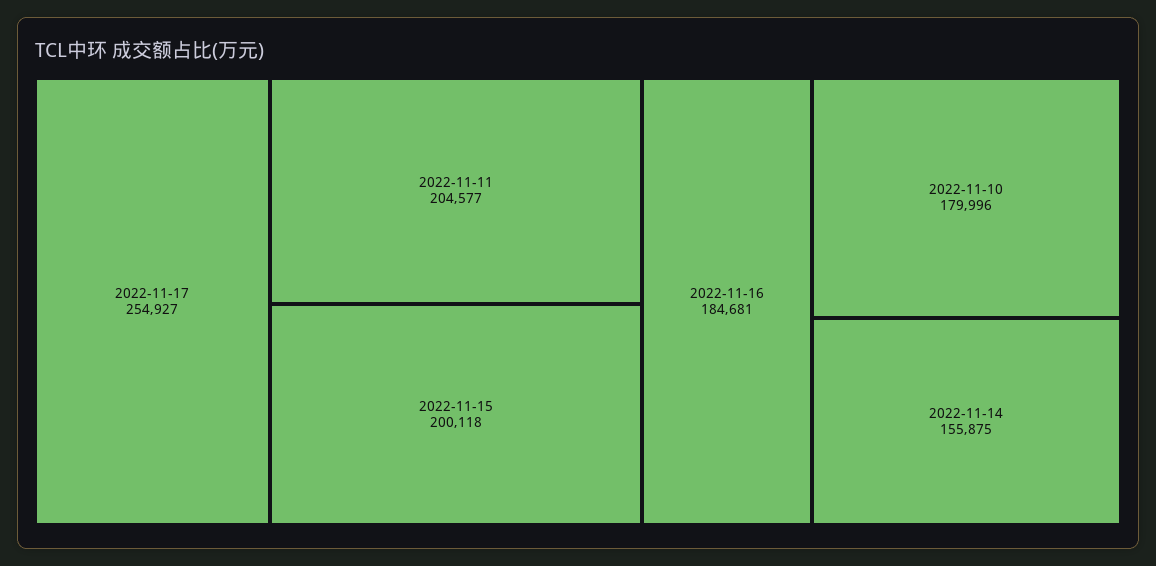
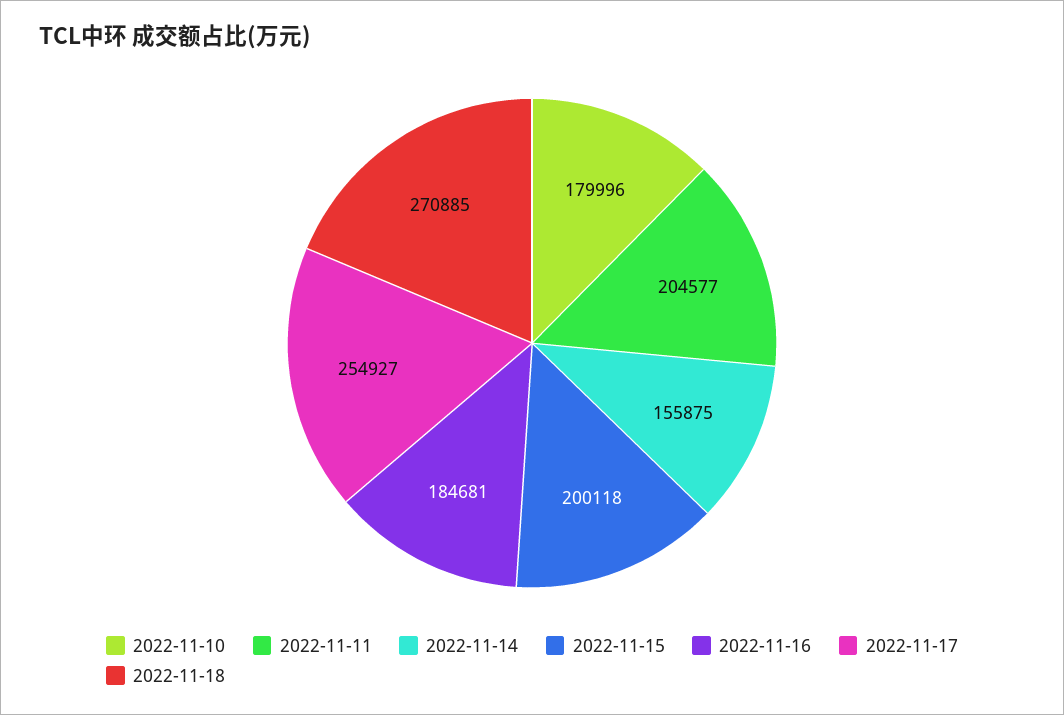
2022-11-18: none -> 270885

